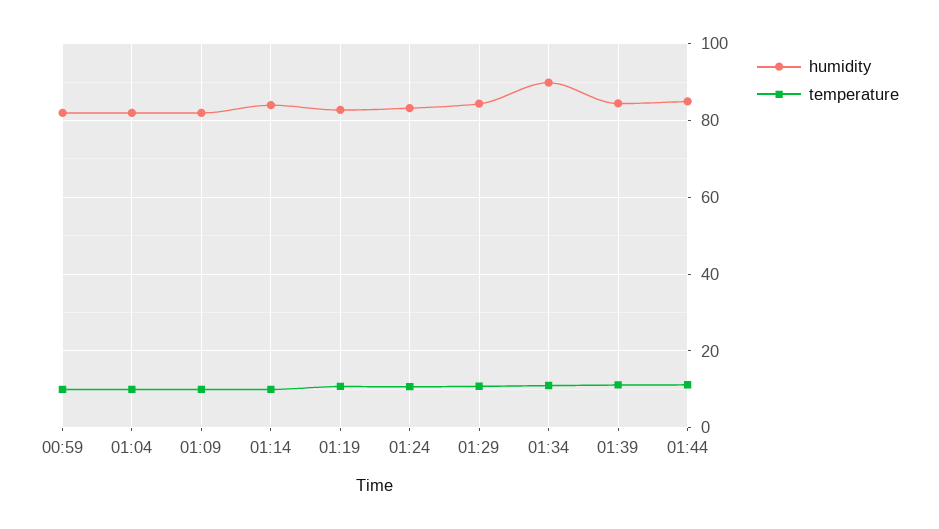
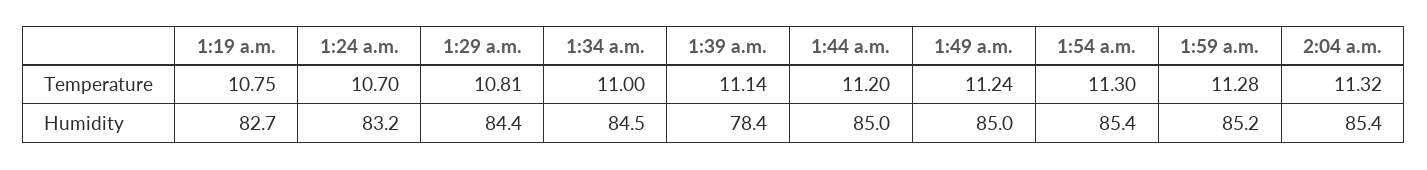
humidity, 00:59: 82 -> none
temperature, 00:59: 10 -> none
humidity, 01:04: 82 -> none
temperature, 01:04: 10 -> none
humidity, 01:09: 82 -> none
temperature, 01:09: 10 -> none
humidity, 01:14: 84 -> none
temperature, 01:14: 10 -> none
humidity, 01:34: 90 -> 84.5
humidity, 01:39: 84 -> 78.4
temperature, 1:49 a.m.: none -> 11.24
temperature, 1:54 a.m.: none -> 11.3
temperature, 1:59 a.m.: none -> 11.28
temperature, 2:04 a.m.: none -> 11.32
humidity, 1:49 a.m.: none -> 85
humidity, 1:54 a.m.: none -> 85.4
humidity, 1:59 a.m.: none -> 85.2
humidity, 2:04 a.m.: none -> 85.4

